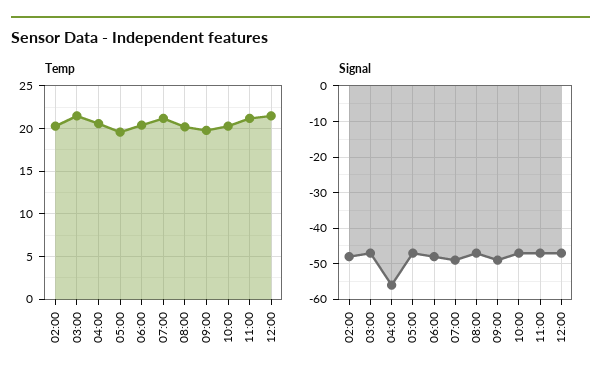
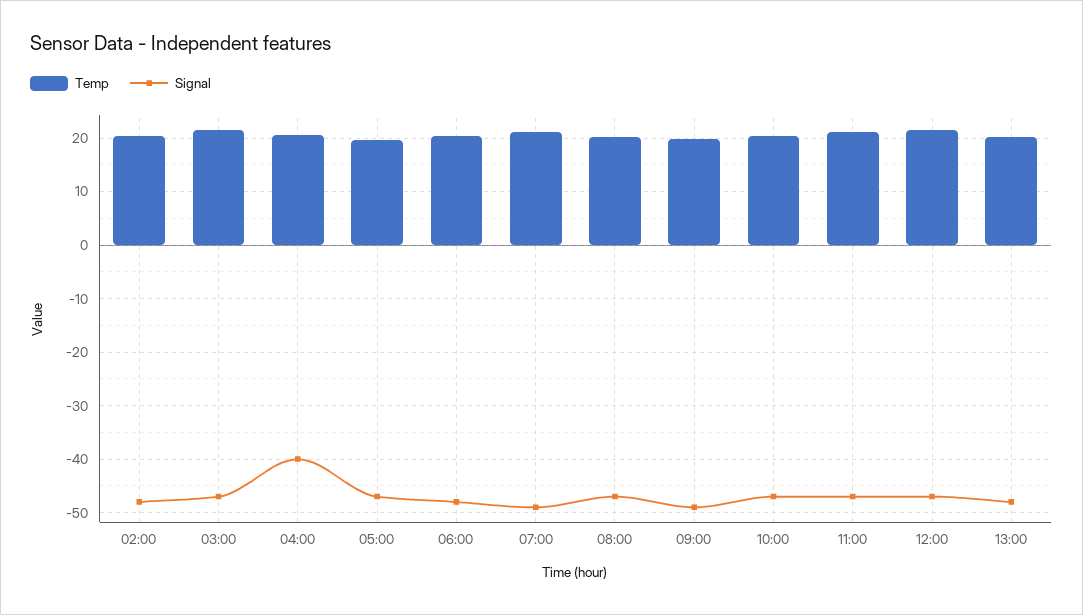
Signal, 04:00: -55 -> -40
Temp, 13:00: none -> 20
Signal, 13:00: none -> -48

